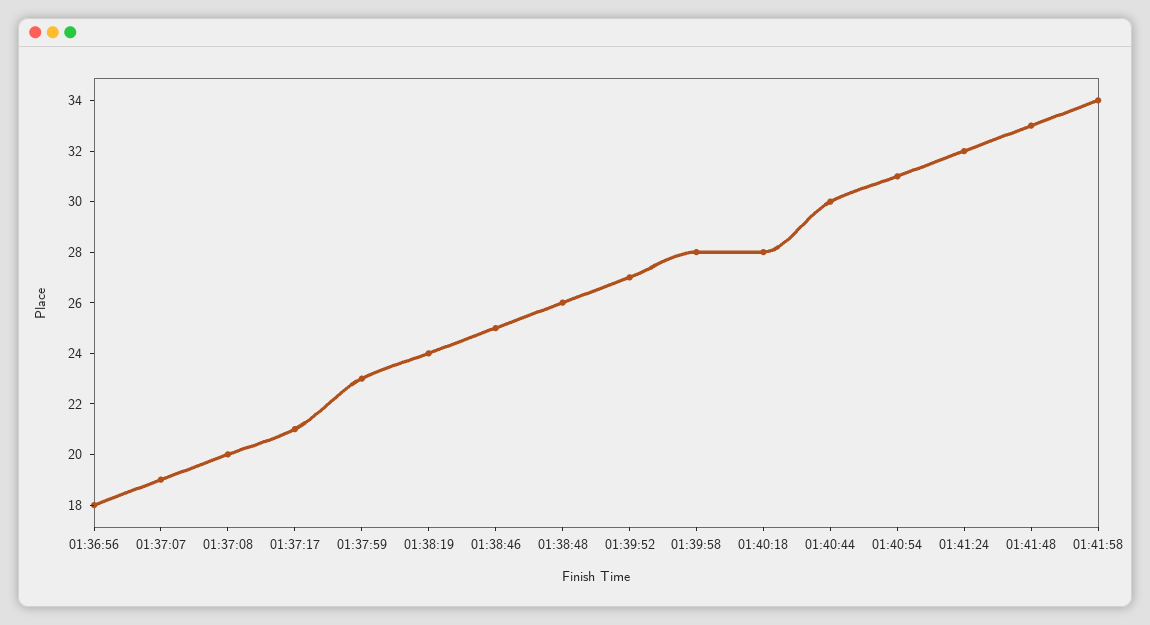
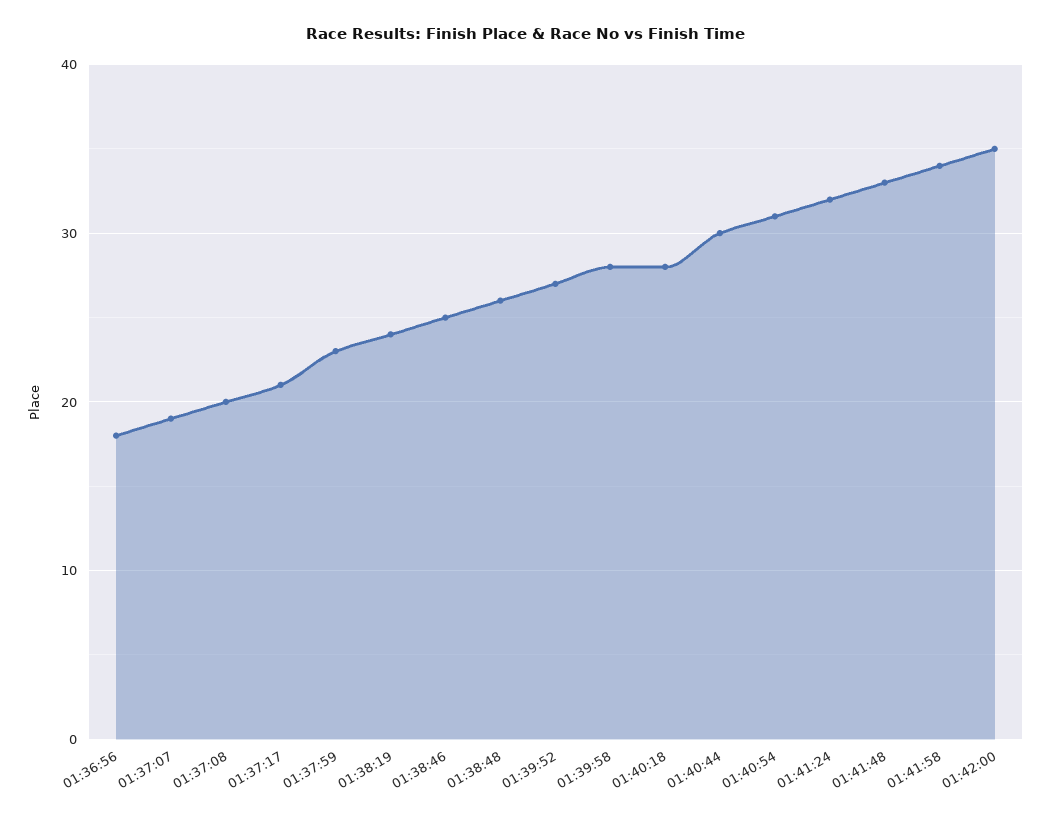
01:42:00: none -> 35

